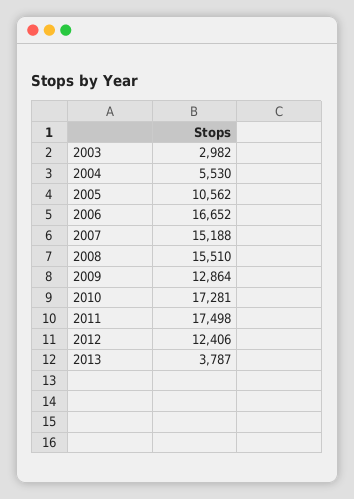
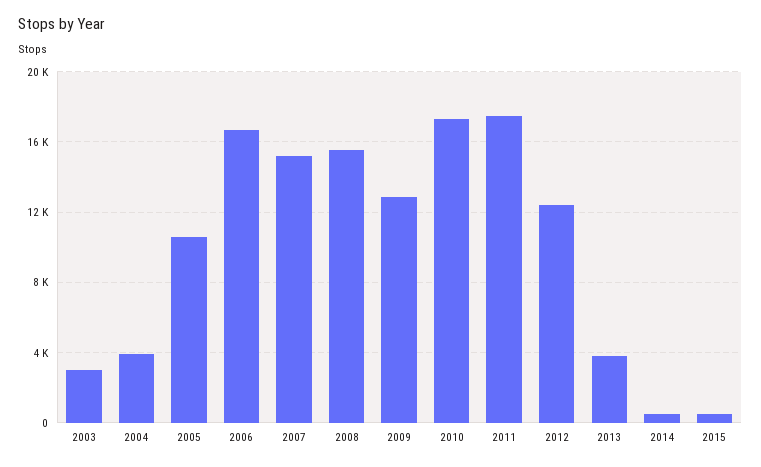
2004: 5530 -> 4000
2014: none -> 500
2015: none -> 500

